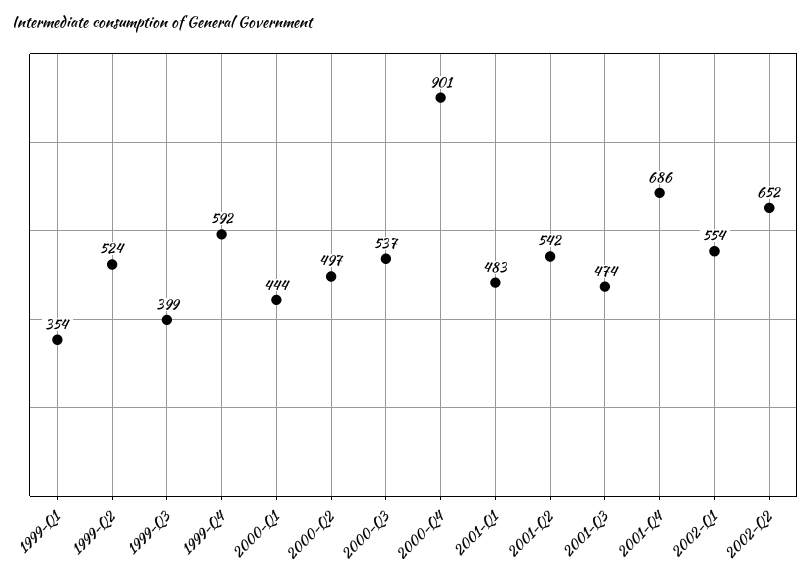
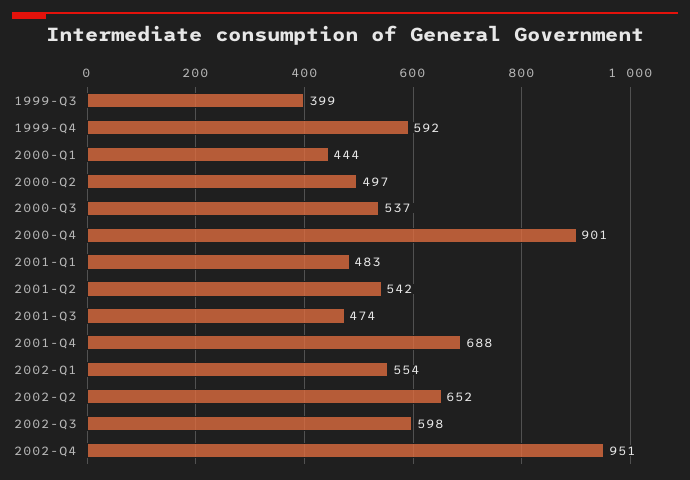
1999-Q1: 354 -> none
1999-Q2: 524 -> none
2001-Q4: 686 -> 688
2002-Q3: none -> 598
2002-Q4: none -> 951

